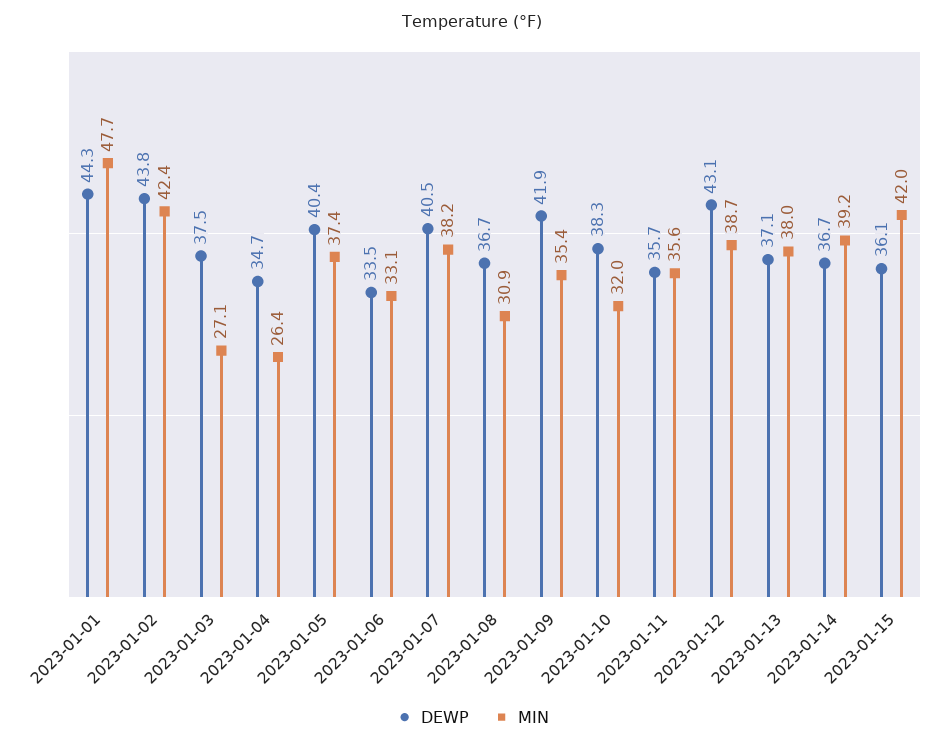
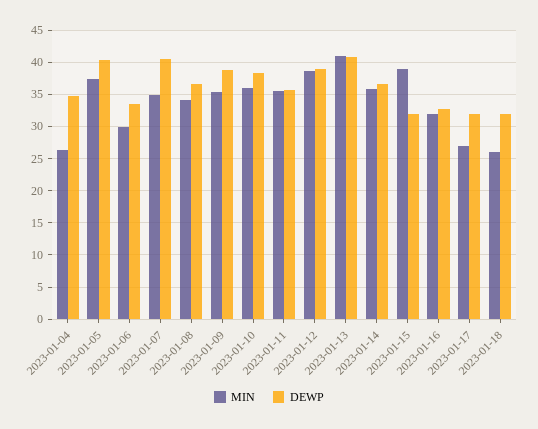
DEWP, 2023-01-01: 44.3 -> none
MIN, 2023-01-01: 47.7 -> none
DEWP, 2023-01-02: 43.8 -> none
MIN, 2023-01-02: 42.4 -> none
DEWP, 2023-01-03: 37.5 -> none
MIN, 2023-01-03: 27.1 -> none
MIN, 2023-01-06: 33.1 -> 30
MIN, 2023-01-07: 38.2 -> 35
MIN, 2023-01-08: 30.9 -> 34
DEWP, 2023-01-09: 41.9 -> 39
MIN, 2023-01-10: 32 -> 36
DEWP, 2023-01-12: 43.1 -> 39
DEWP, 2023-01-13: 37.1 -> 41
MIN, 2023-01-13: 38 -> 41
MIN, 2023-01-14: 39.2 -> 36
DEWP, 2023-01-15: 36.1 -> 32
MIN, 2023-01-15: 42 -> 39
MIN, 2023-01-16: none -> 32
DEWP, 2023-01-16: none -> 33
MIN, 2023-01-17: none -> 27
DEWP, 2023-01-17: none -> 32
MIN, 2023-01-18: none -> 26
DEWP, 2023-01-18: none -> 32

